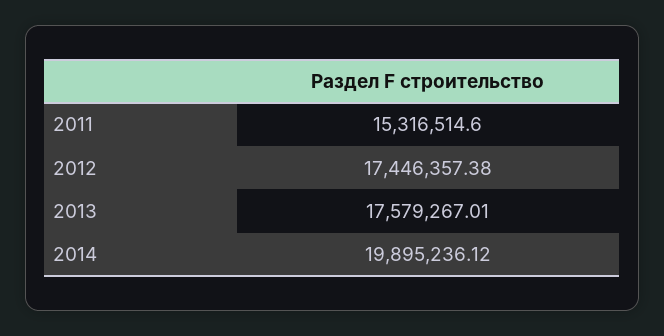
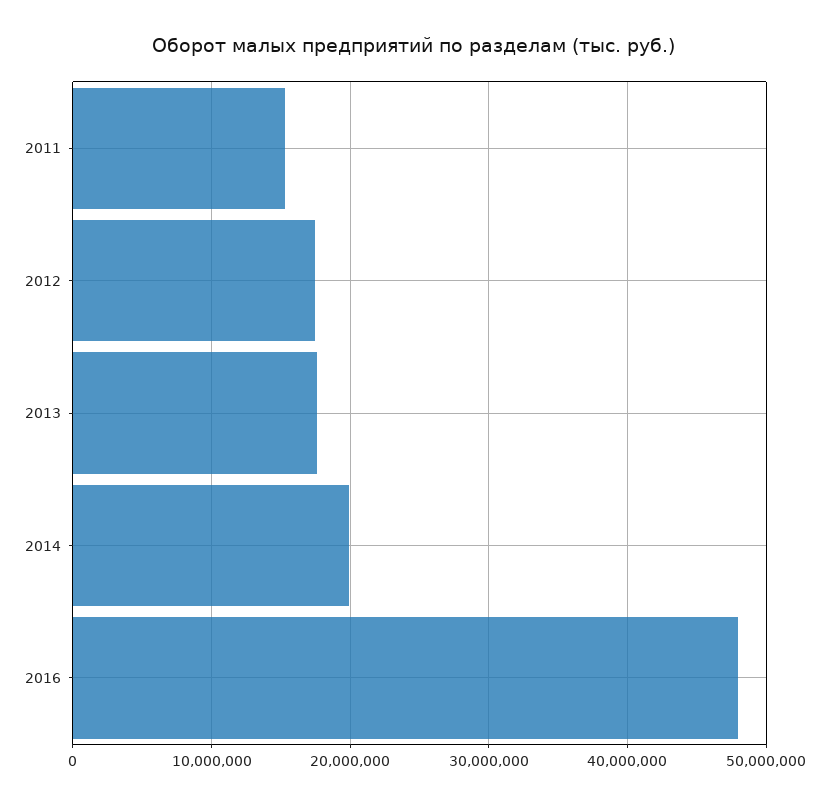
2016: none -> 48000000

